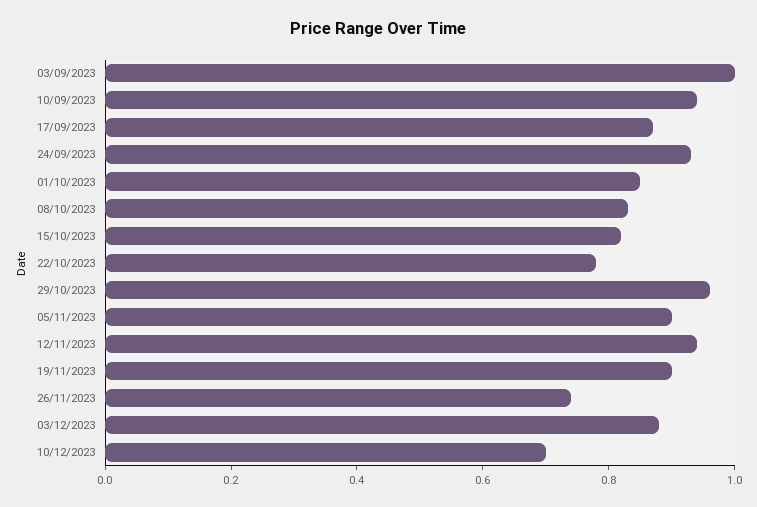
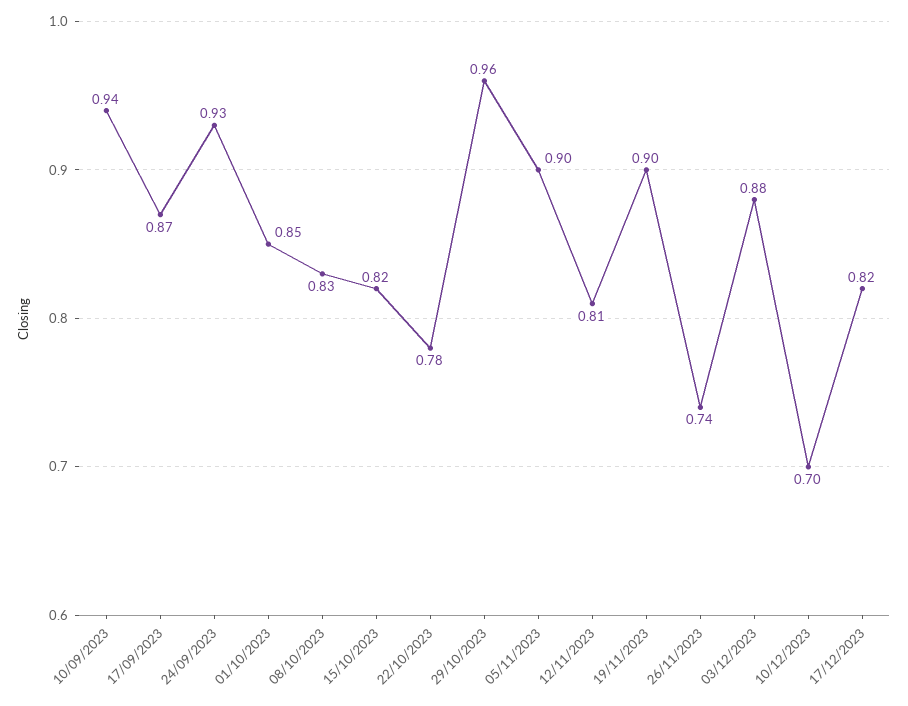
03/09/2023: 1 -> none
12/11/2023: 0.95 -> 0.81
17/12/2023: none -> 0.82

